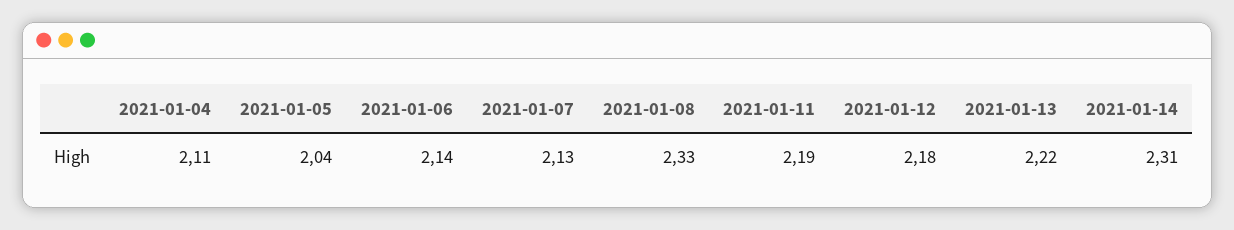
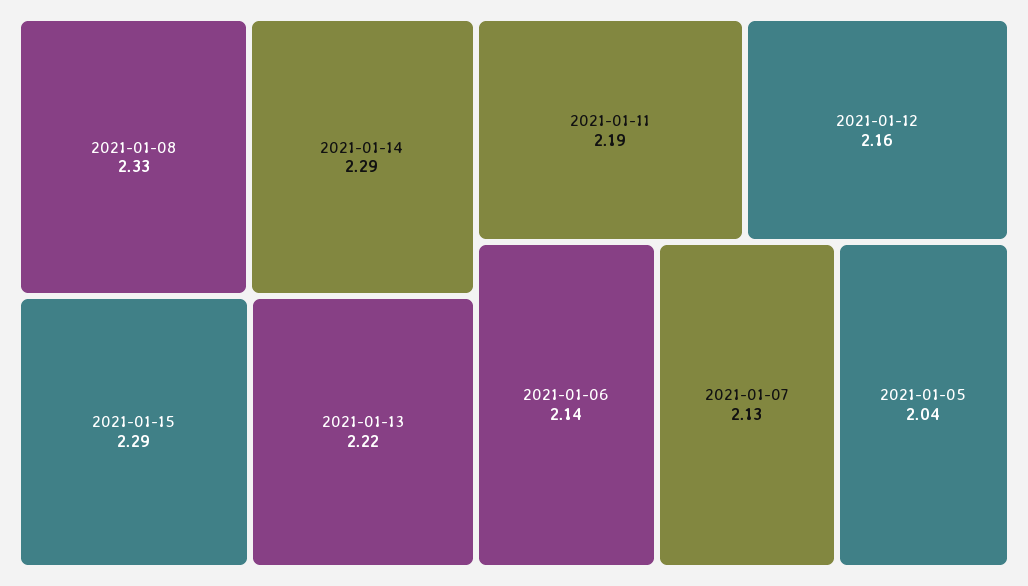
2021-01-04: 2.11 -> none
2021-01-12: 2.18 -> 2.16
2021-01-14: 2.31 -> 2.29
2021-01-15: none -> 2.29

